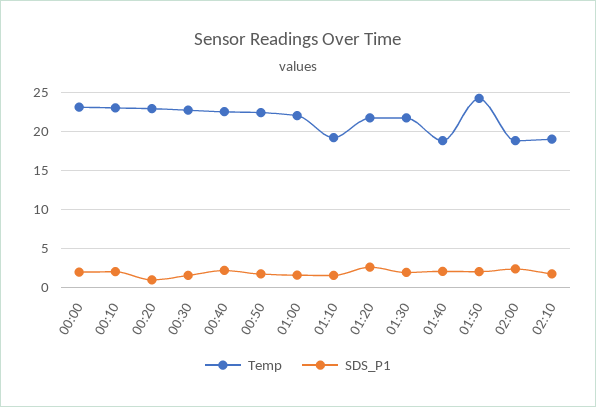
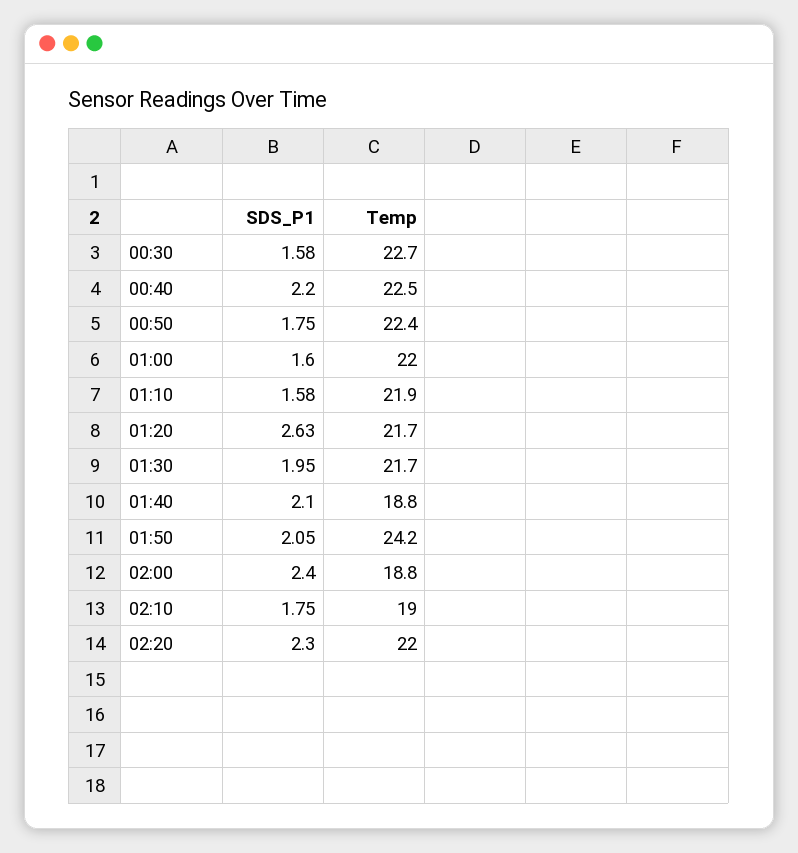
Temp, 00:00: 23 -> none
SDS_P1, 00:00: 2 -> none
Temp, 00:10: 23 -> none
SDS_P1, 00:10: 2 -> none
Temp, 00:20: 23 -> none
SDS_P1, 00:20: 1 -> none
Temp, 01:10: 19 -> 21.9
SDS_P1, 02:20: none -> 2.3
Temp, 02:20: none -> 22

